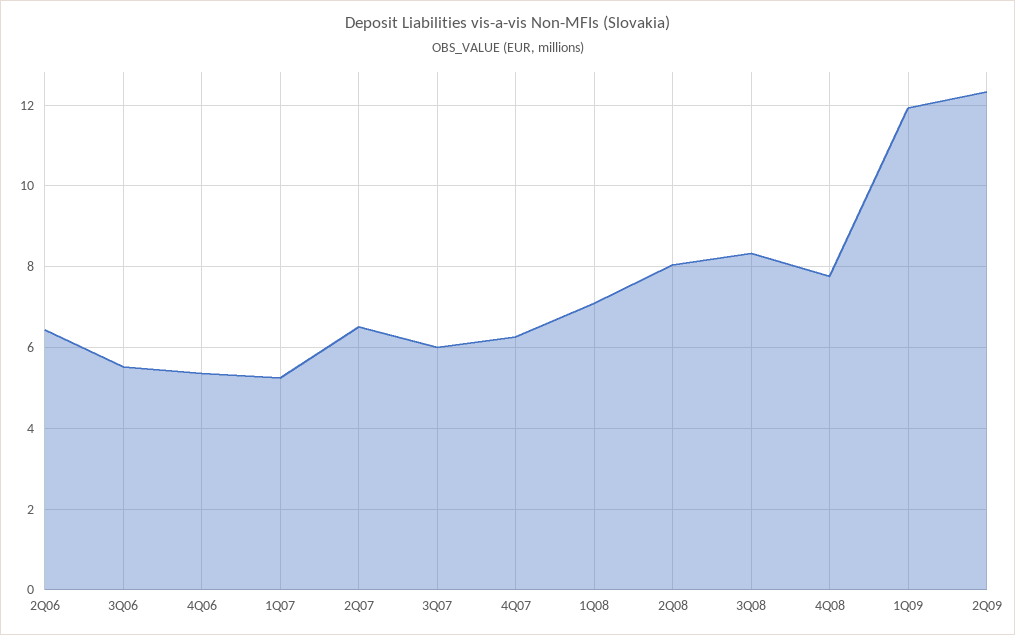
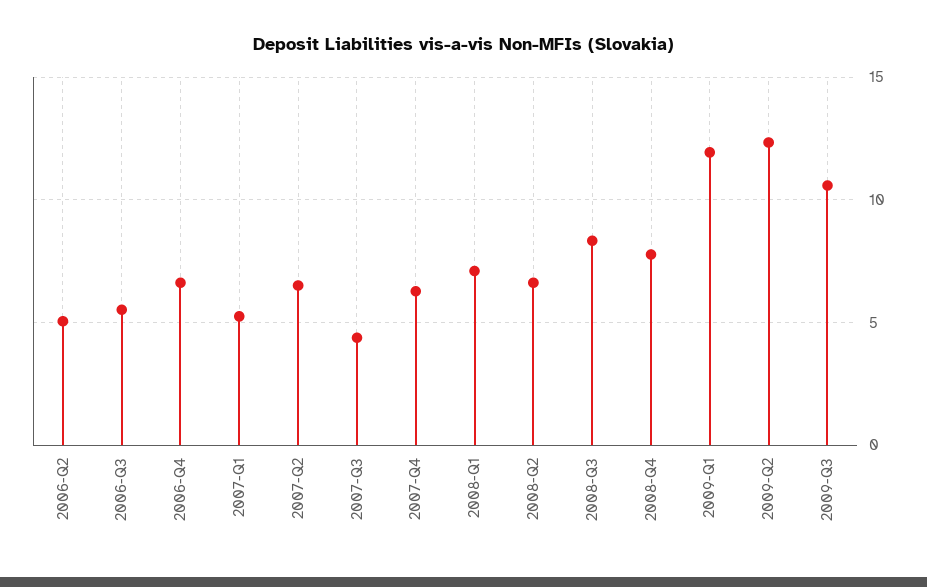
2Q06: 6.4 -> 5
4Q06: 5.4 -> 6.5
3Q07: 6 -> 4.5
2Q08: 8 -> 6.5
2009-Q3: none -> 10.5

